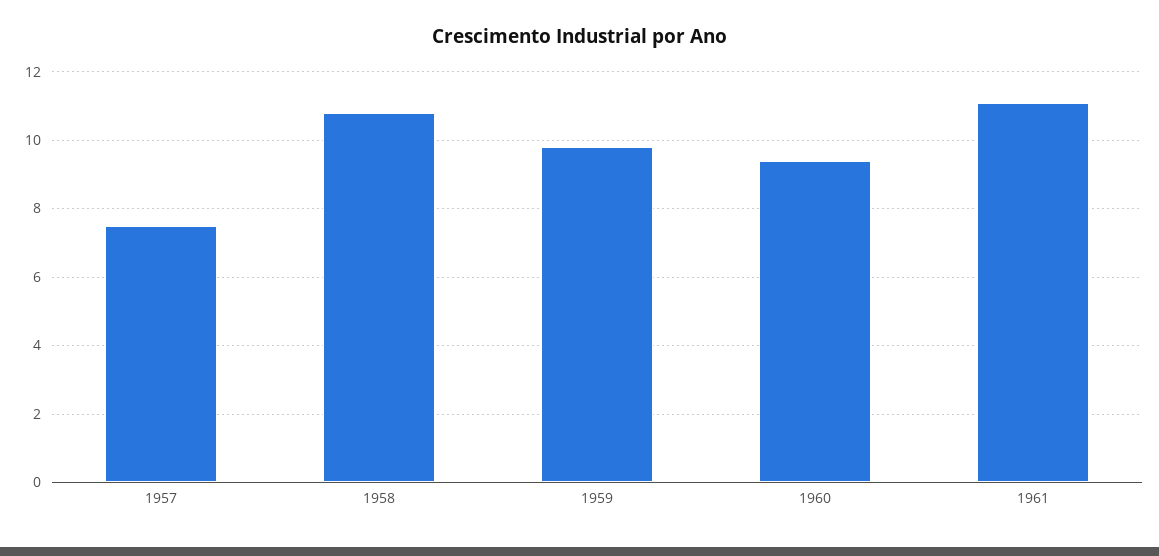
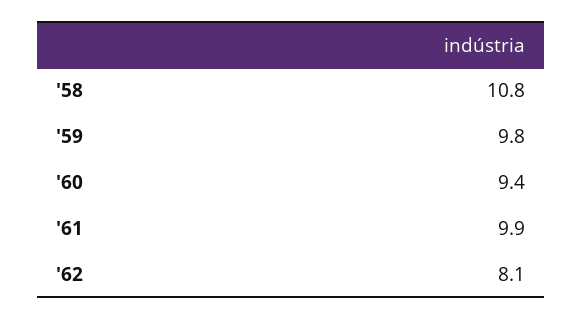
1957: 7.5 -> none
1961: 11 -> 9.9
'62: none -> 8.1

